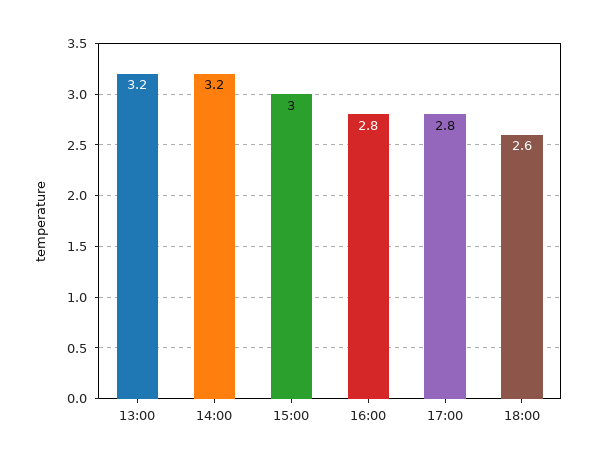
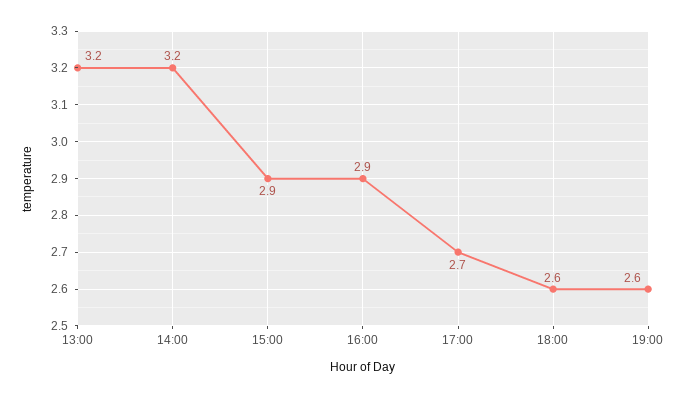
15:00: 3 -> 2.9
16:00: 2.8 -> 2.9
17:00: 2.8 -> 2.7
19:00: none -> 2.6

